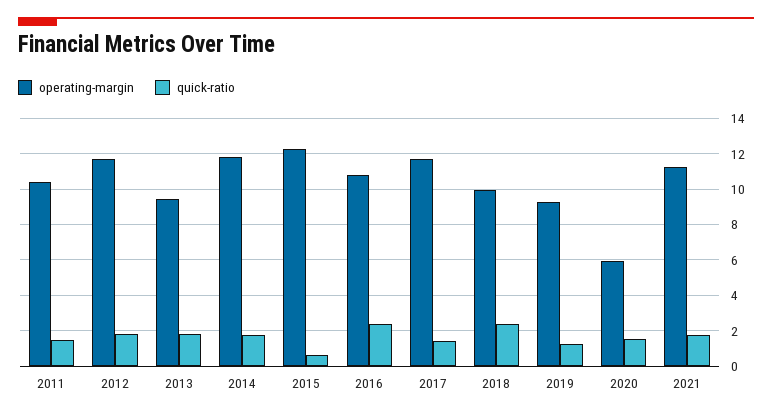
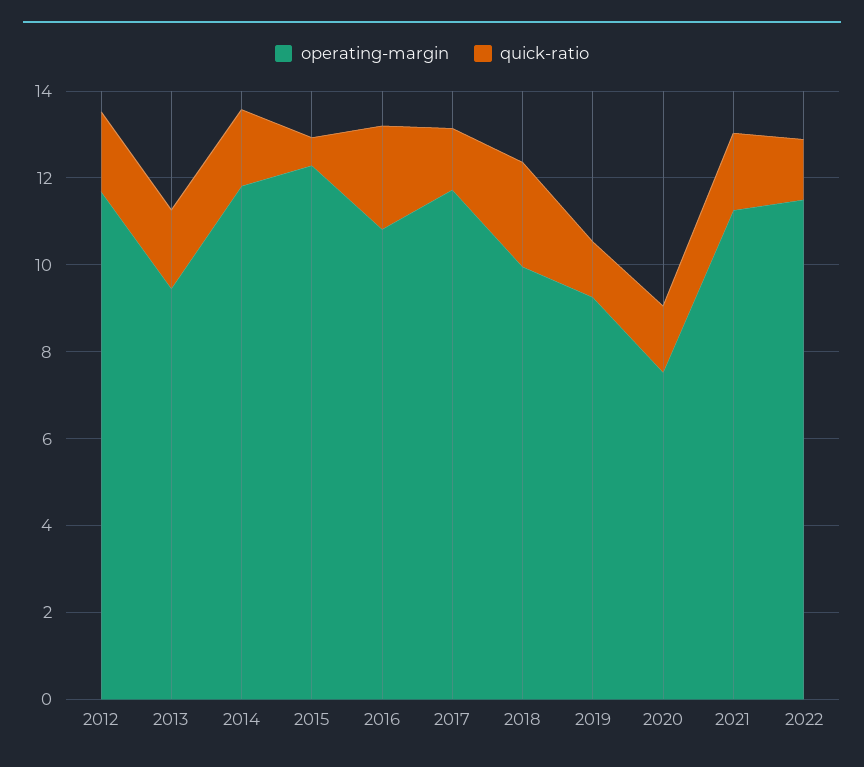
operating-margin, 2011: 10.5 -> none
quick-ratio, 2011: 1.5 -> none
operating-margin, 2020: 6 -> 7.5
operating-margin, 2022: none -> 11.5
quick-ratio, 2022: none -> 1.5

